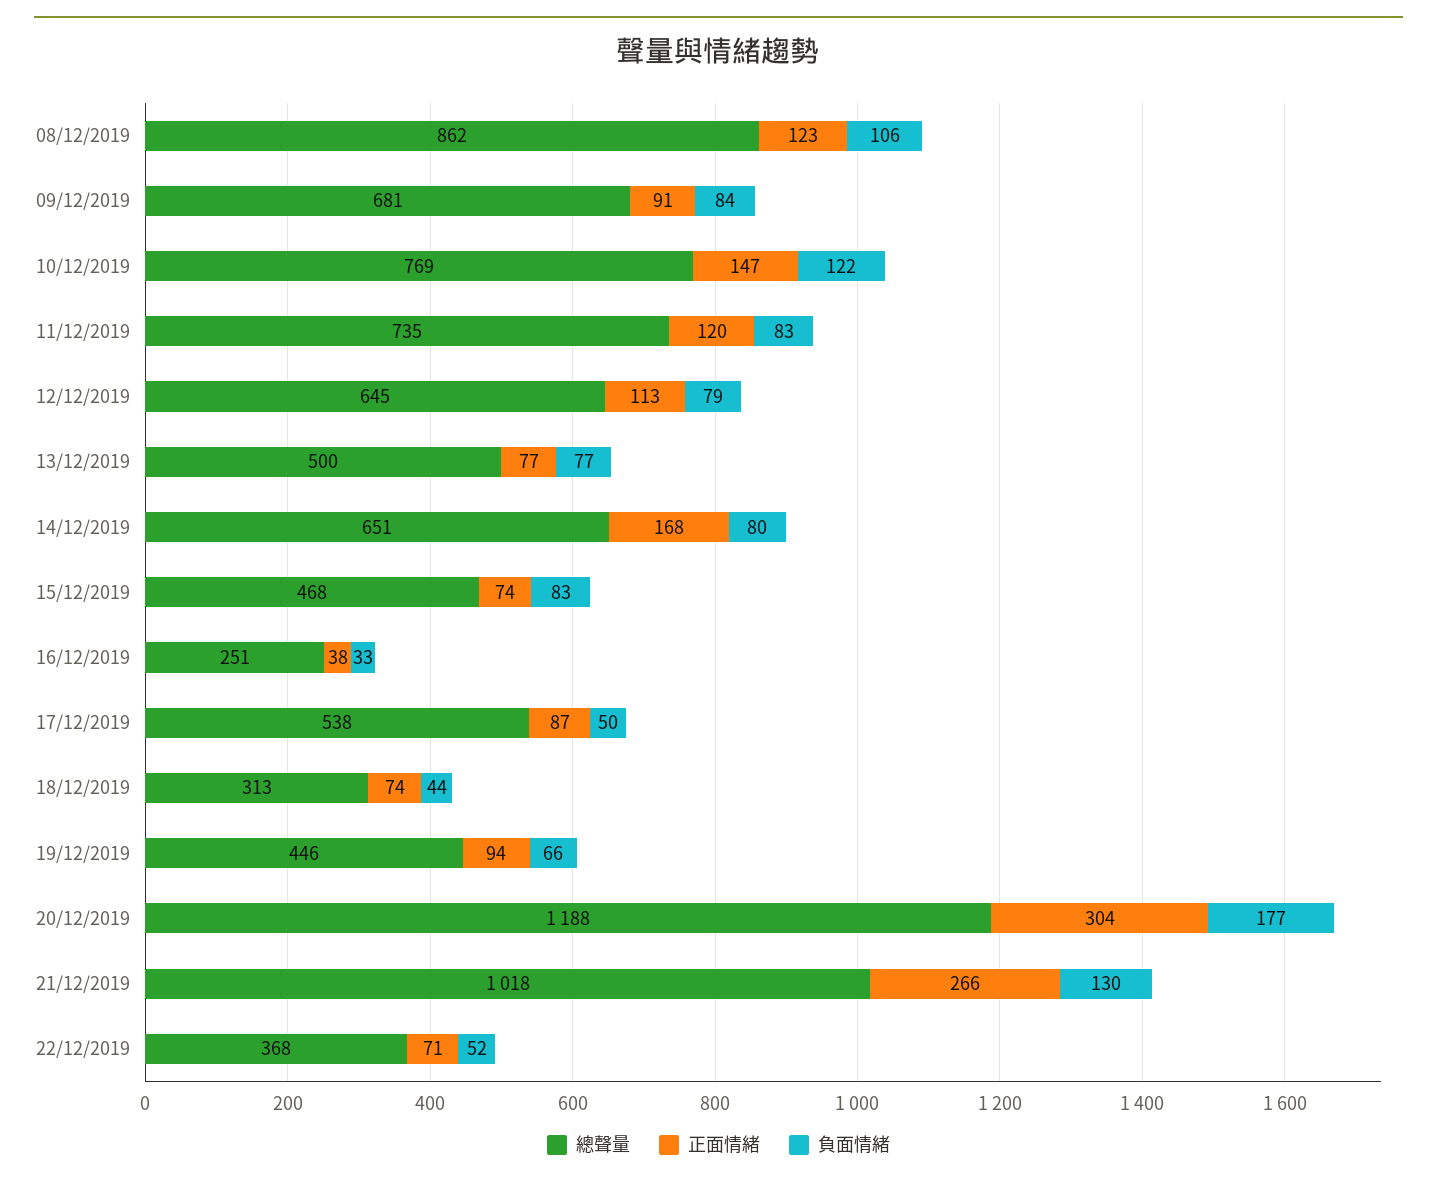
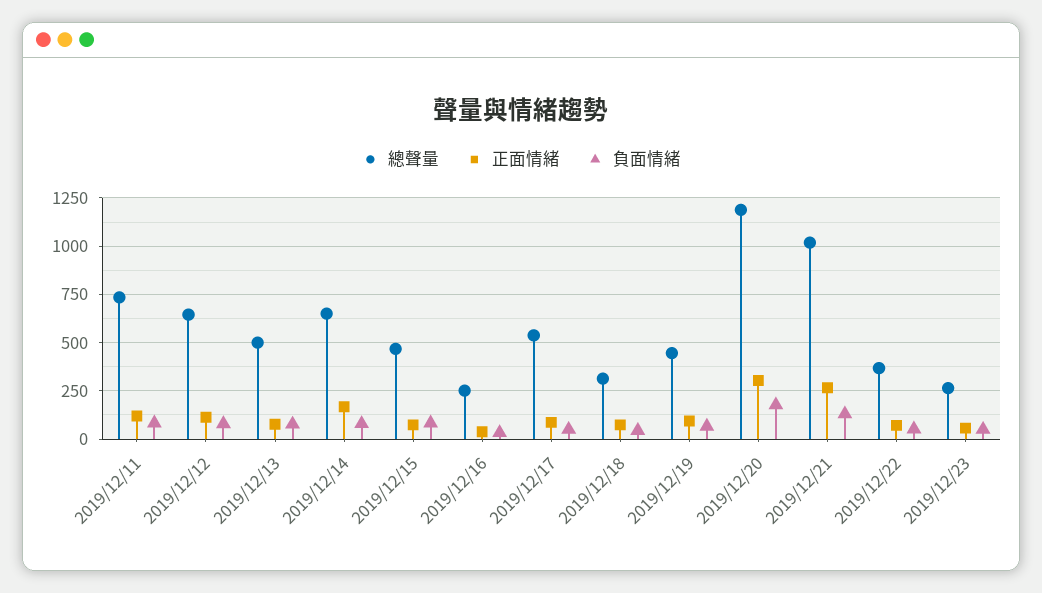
總聲量, 08/12/2019: 862 -> none
正面情緒, 08/12/2019: 123 -> none
負面情緒, 08/12/2019: 106 -> none
總聲量, 09/12/2019: 681 -> none
正面情緒, 09/12/2019: 91 -> none
負面情緒, 09/12/2019: 84 -> none
總聲量, 10/12/2019: 769 -> none
正面情緒, 10/12/2019: 147 -> none
負面情緒, 10/12/2019: 122 -> none
總聲量, 2019/12/23: none -> 250
正面情緒, 2019/12/23: none -> 50
負面情緒, 2019/12/23: none -> 50

